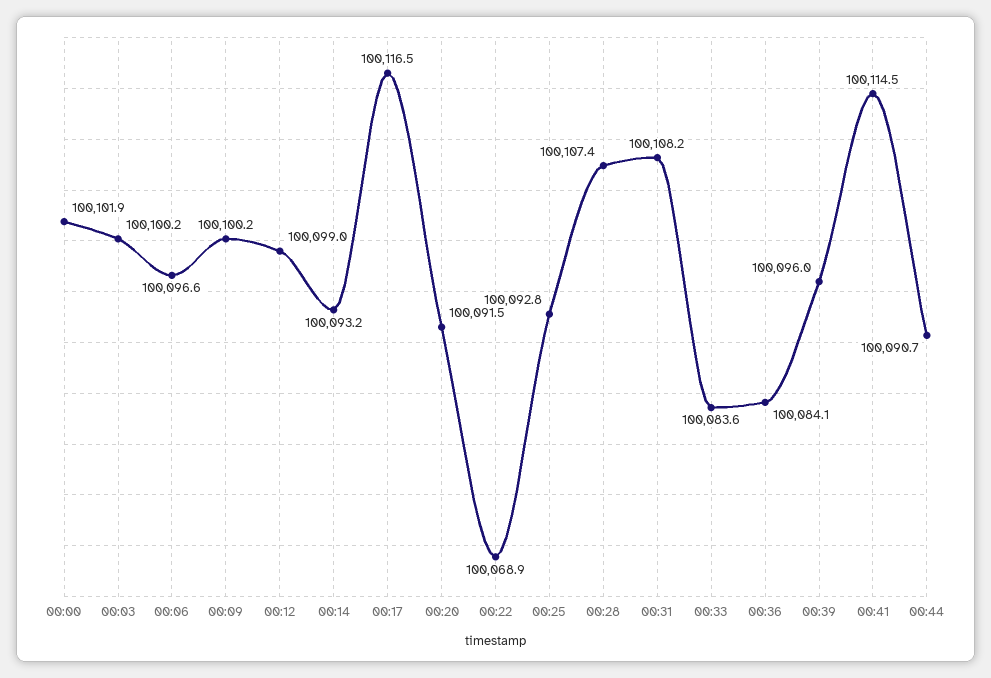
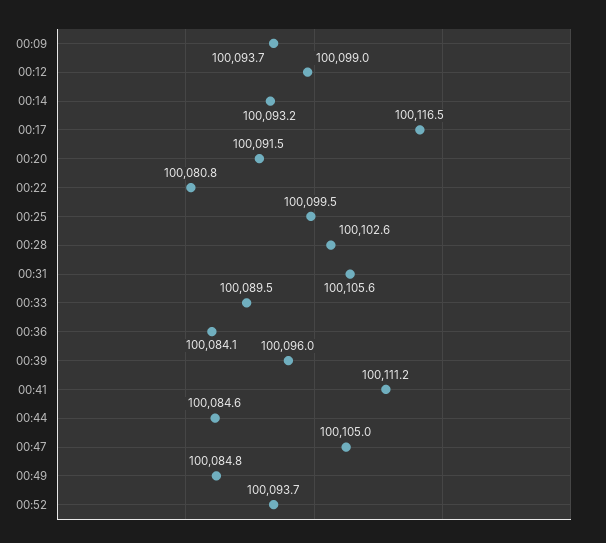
00:00: 100101.9 -> none
00:03: 100100.2 -> none
00:06: 100096.6 -> none
00:09: 100100.2 -> 100093.7
00:22: 100068.9 -> 100080.8
00:25: 100092.8 -> 100099.5
00:28: 100107.4 -> 100102.6
00:31: 100108.2 -> 100105.6
00:33: 100083.6 -> 100089.5
00:41: 100114.5 -> 100111.2
00:44: 100090.7 -> 100084.6
00:47: none -> 100105
00:49: none -> 100084.8
00:52: none -> 100093.7

